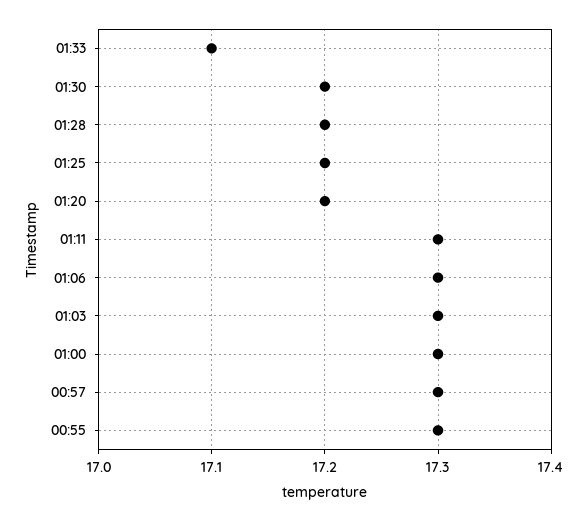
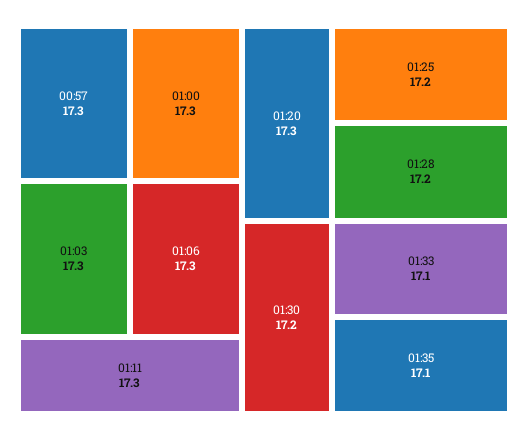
01:20: 17.2 -> 17.3
00:55: 17.3 -> none
01:35: none -> 17.1

